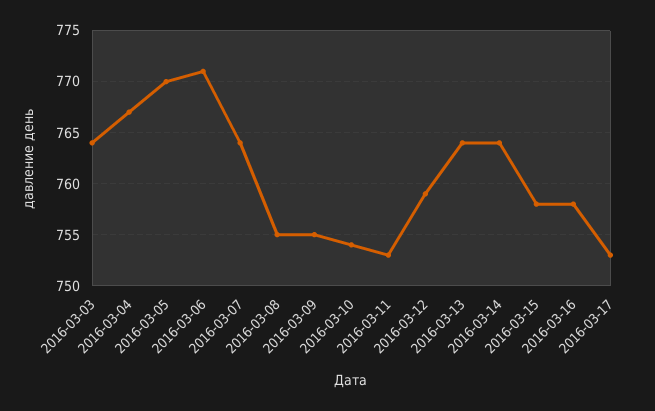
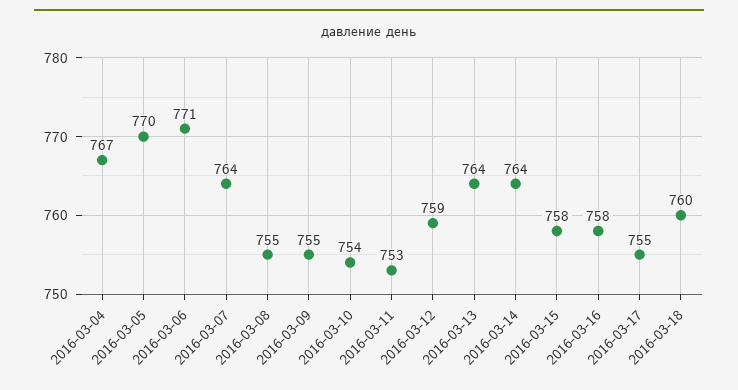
2016-03-03: 764 -> none
2016-03-17: 753 -> 755
2016-03-18: none -> 760

